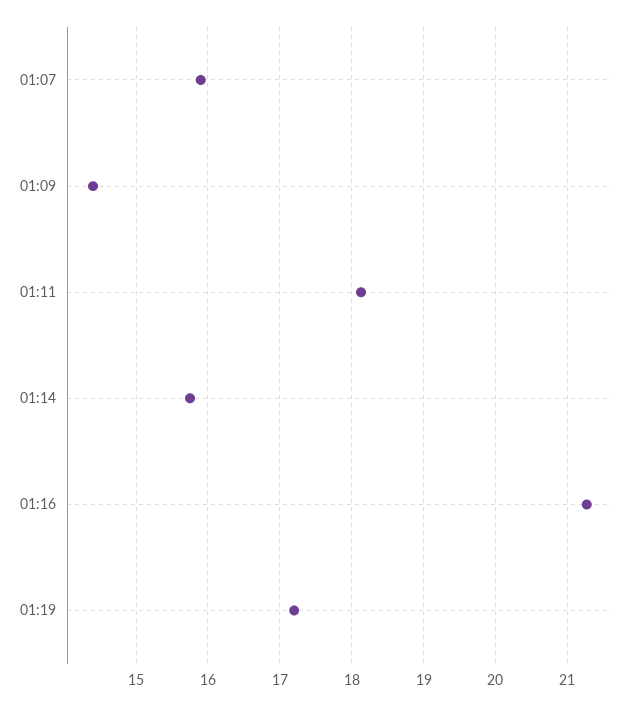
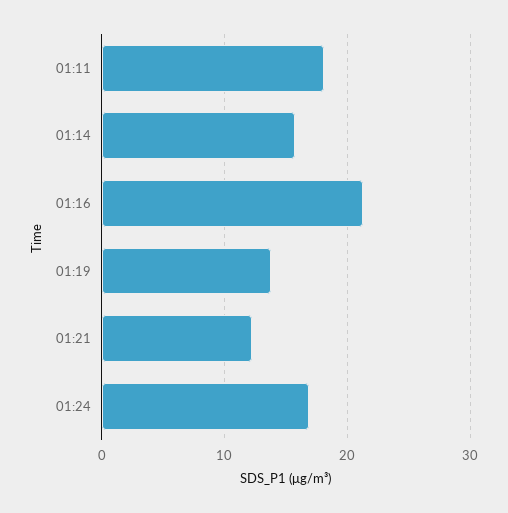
01:07: 15.9 -> none
01:09: 14.4 -> none
01:19: 17.2 -> 14
01:21: none -> 12
01:24: none -> 17

